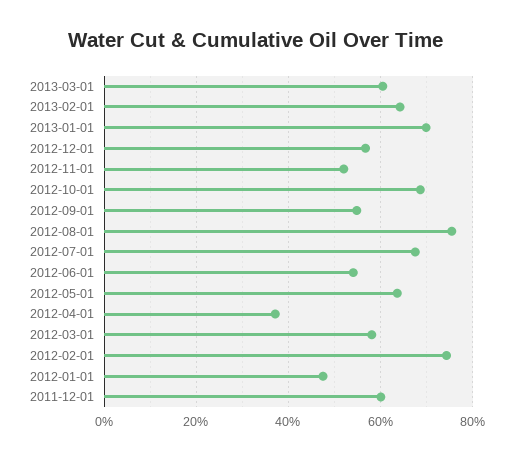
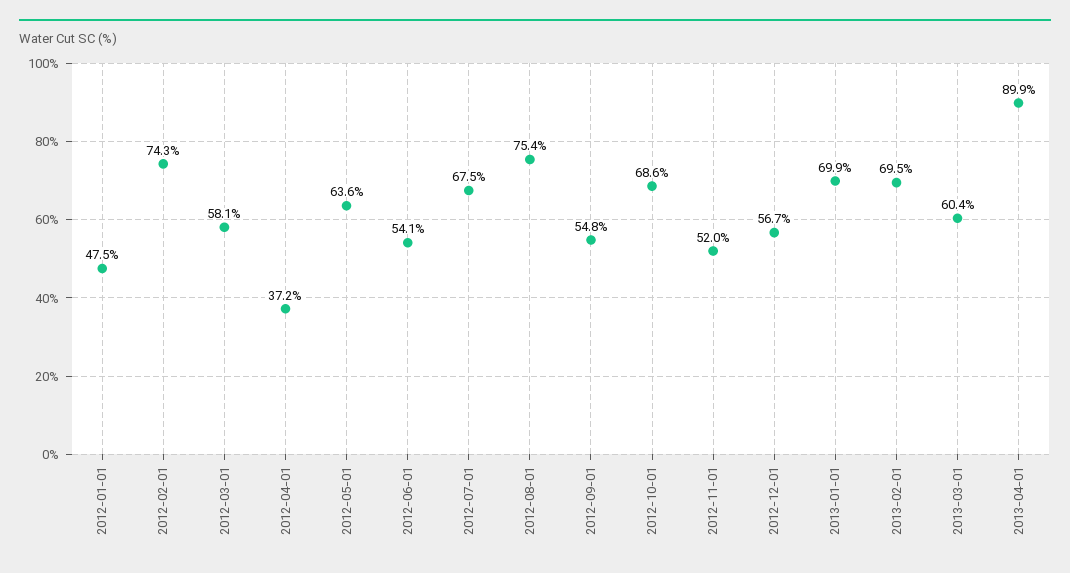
2013-02-01: 64 -> 69.5
2011-12-01: 60 -> none
2013-04-01: none -> 89.9

